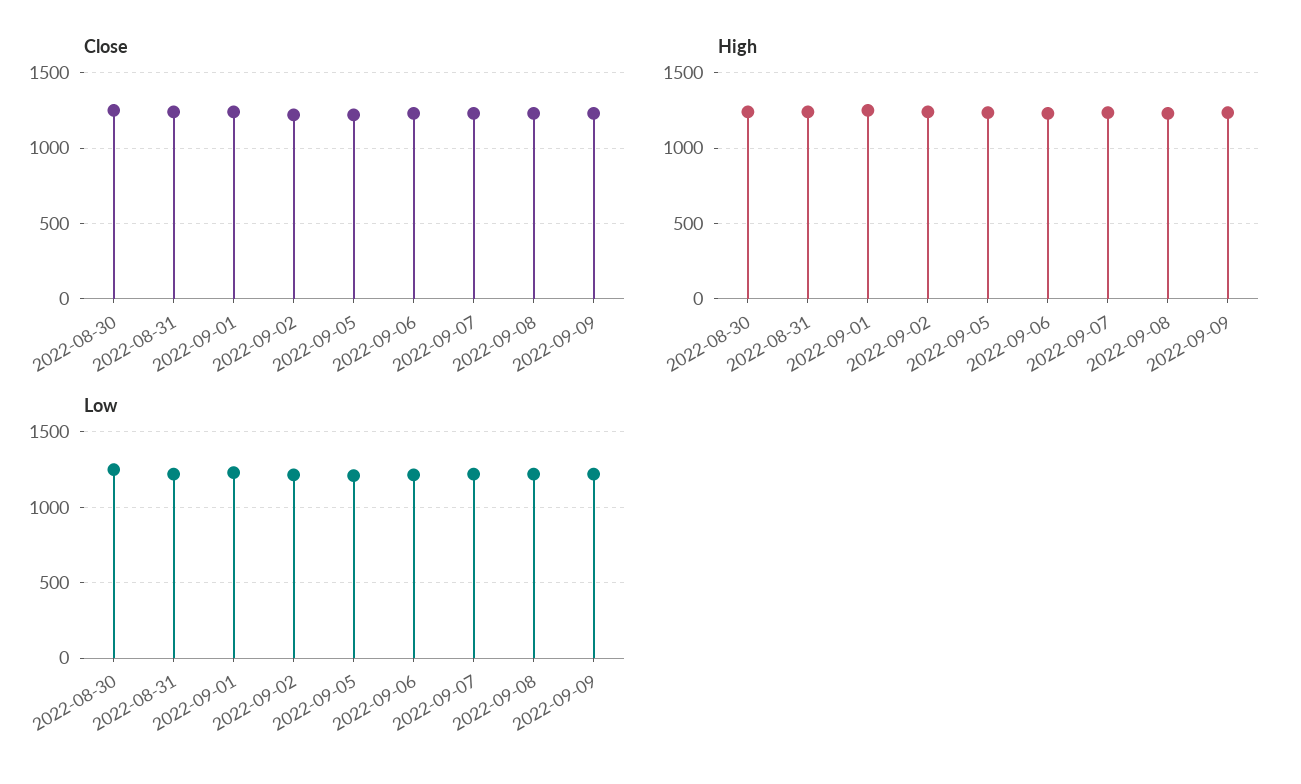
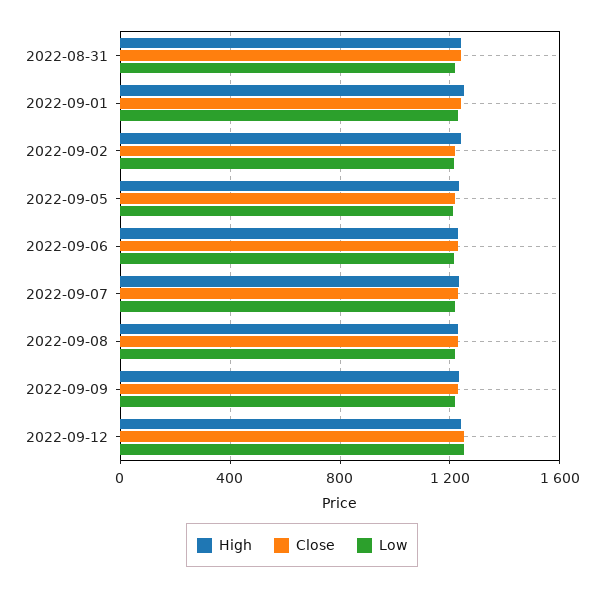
Close, 2022-08-30: 1250 -> none
High, 2022-08-30: 1250 -> none
Low, 2022-08-30: 1250 -> none
High, 2022-09-12: none -> 1250
Close, 2022-09-12: none -> 1250
Low, 2022-09-12: none -> 1250

